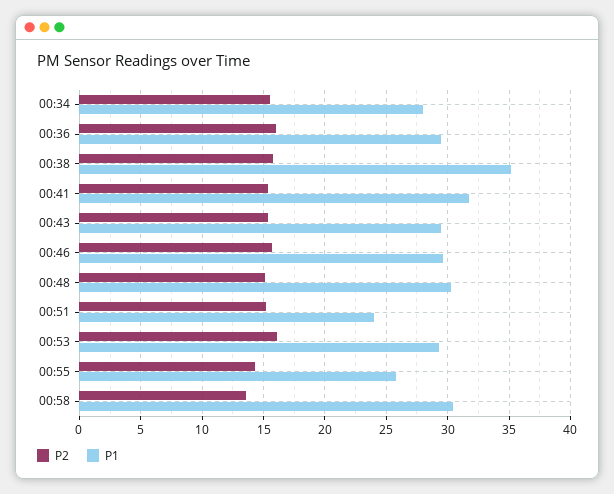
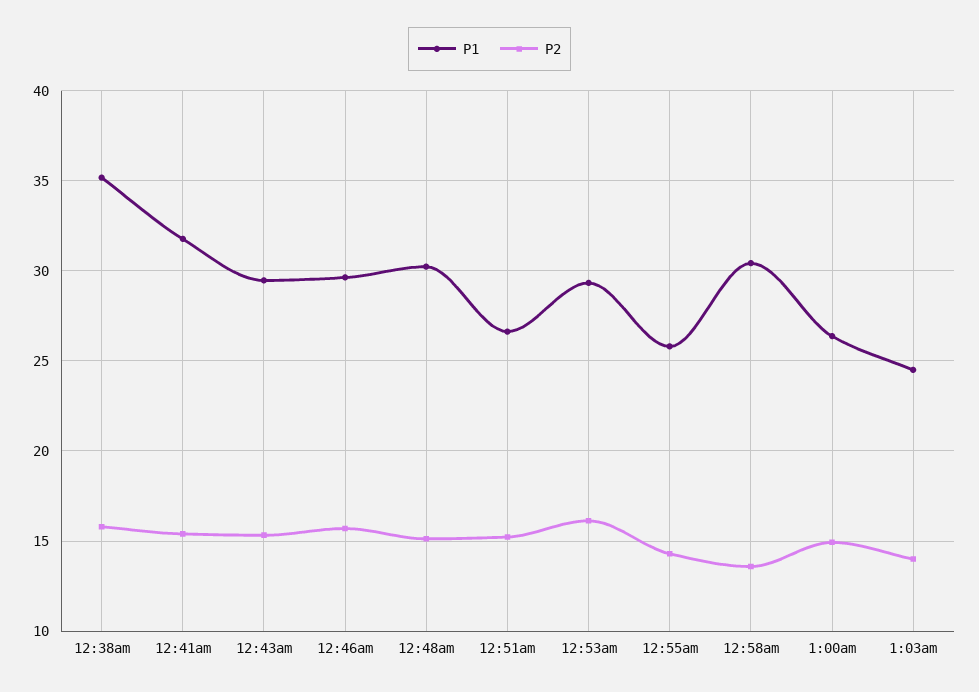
P2, 00:34: 15.5 -> none
P1, 00:34: 28 -> none
P2, 00:36: 16 -> none
P1, 00:36: 29.5 -> none
P1, 00:51: 24 -> 26.5
P1, 1:00am: none -> 26.5
P2, 1:00am: none -> 15
P1, 1:03am: none -> 24.5
P2, 1:03am: none -> 14

